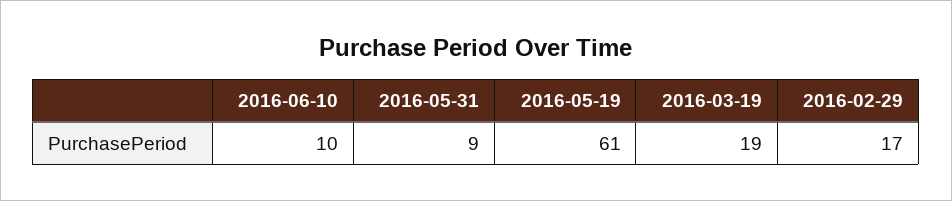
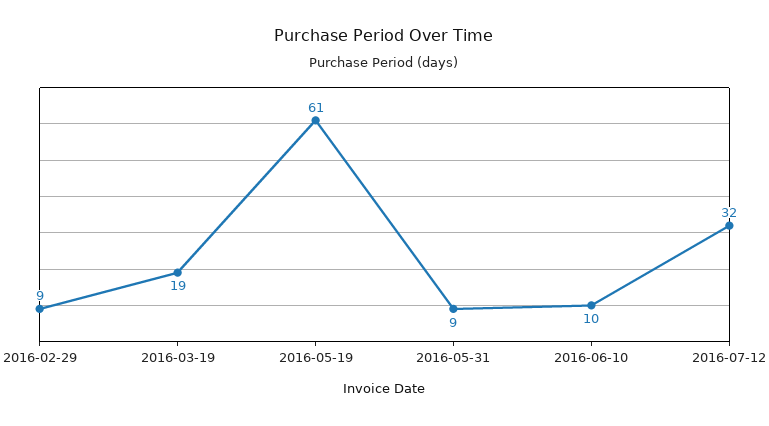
2016-02-29: 17 -> 9
2016-07-12: none -> 32

